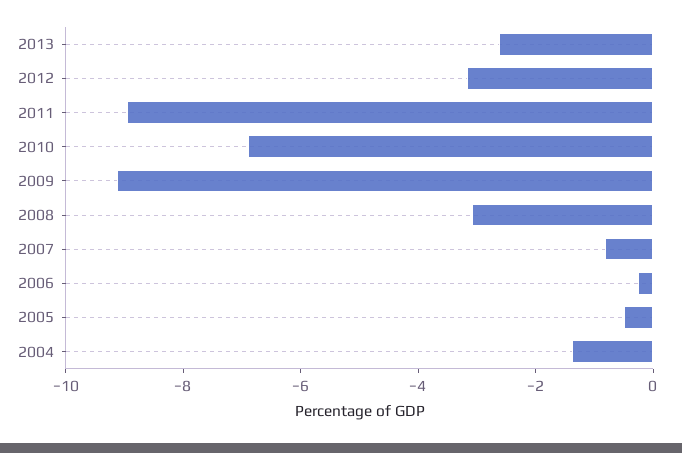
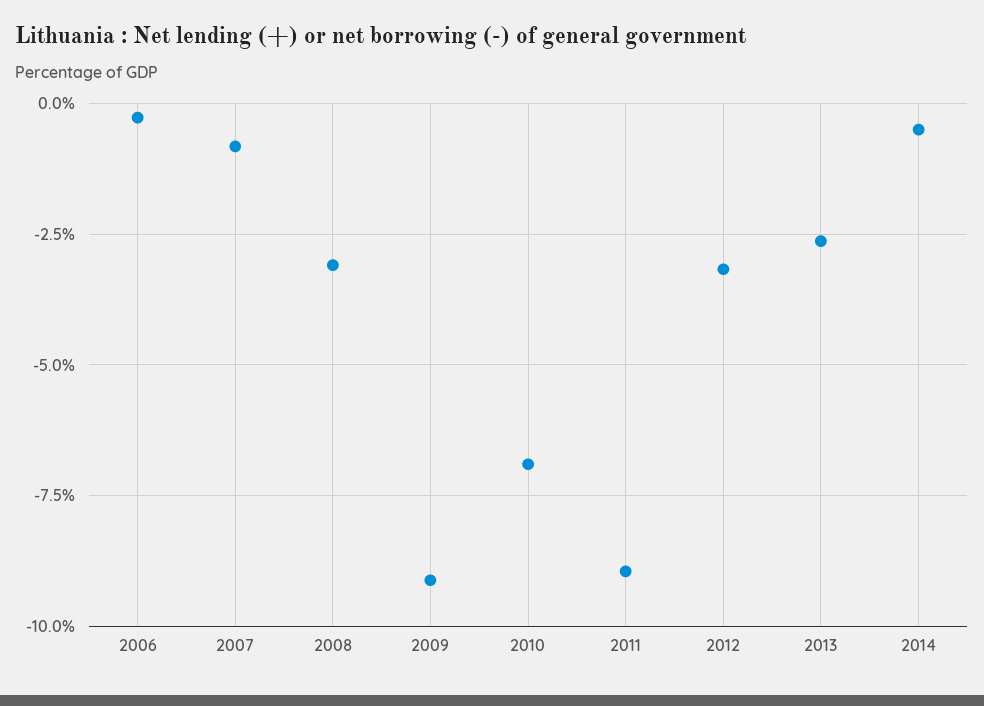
2005: -0.5 -> none
2004: -1.5 -> none
2014: none -> -0.5

